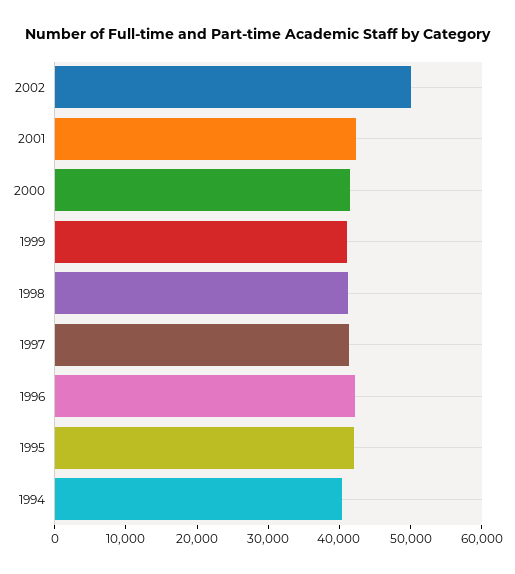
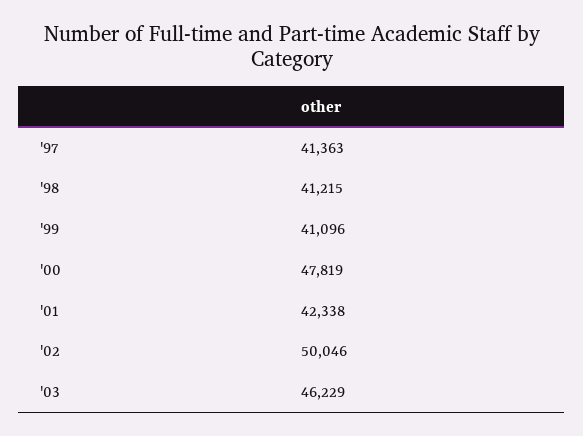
2000: 42000 -> 47819
1996: 42000 -> none
1995: 42000 -> none
1994: 40000 -> none
'03: none -> 46229

